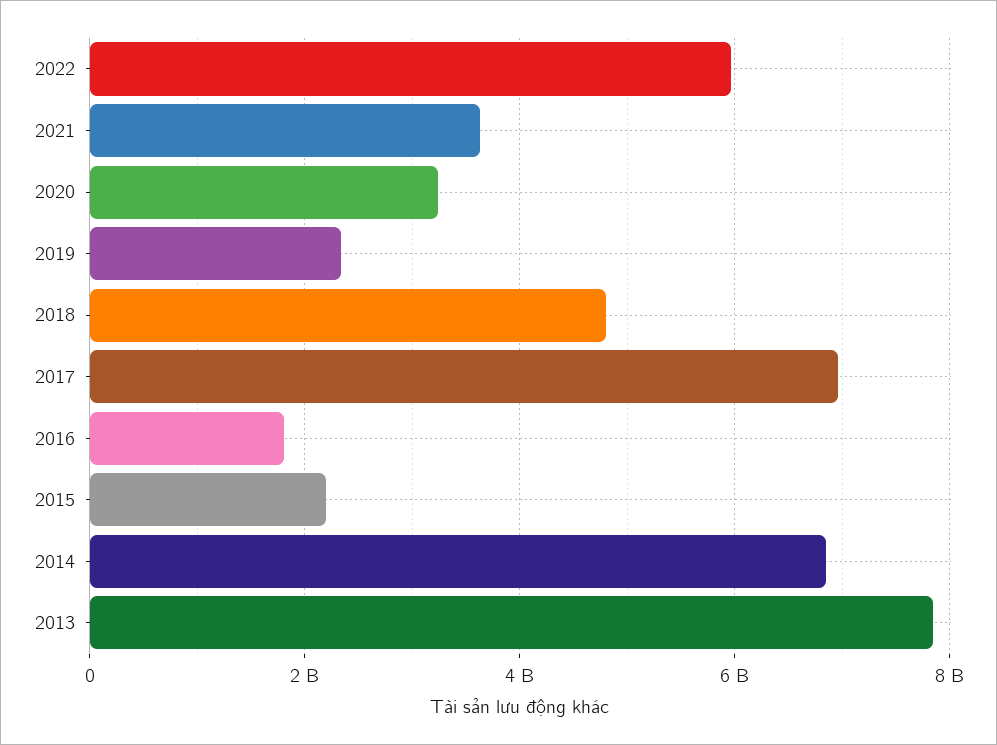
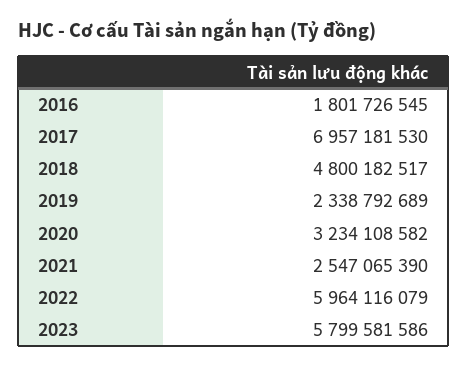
2021: 3600000000 -> 2547065390
2015: 2200000000 -> none
2014: 6800000000 -> none
2013: 7800000000 -> none
2023: none -> 5799581586

